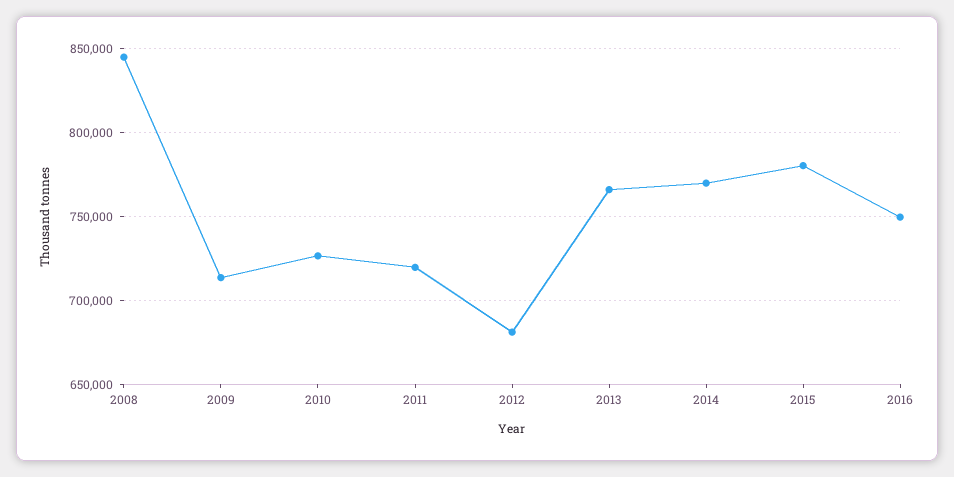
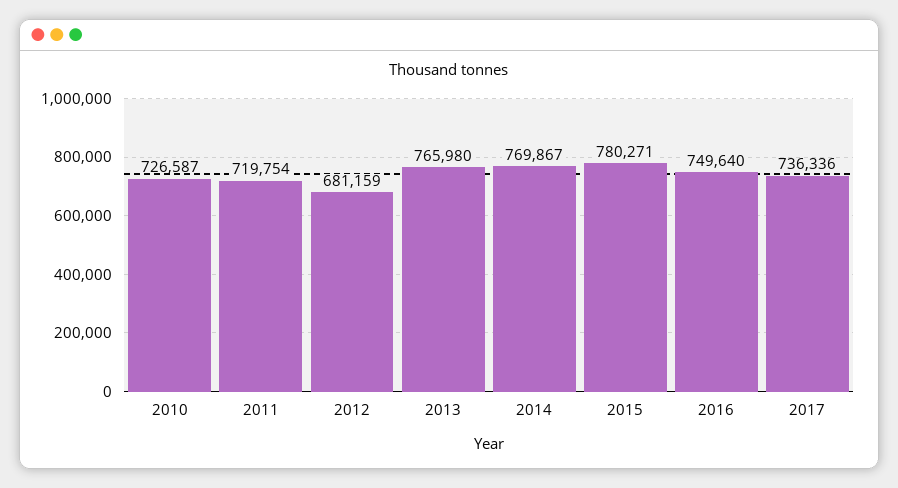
2008: 845000 -> none
2009: 715000 -> none
2017: none -> 736336

